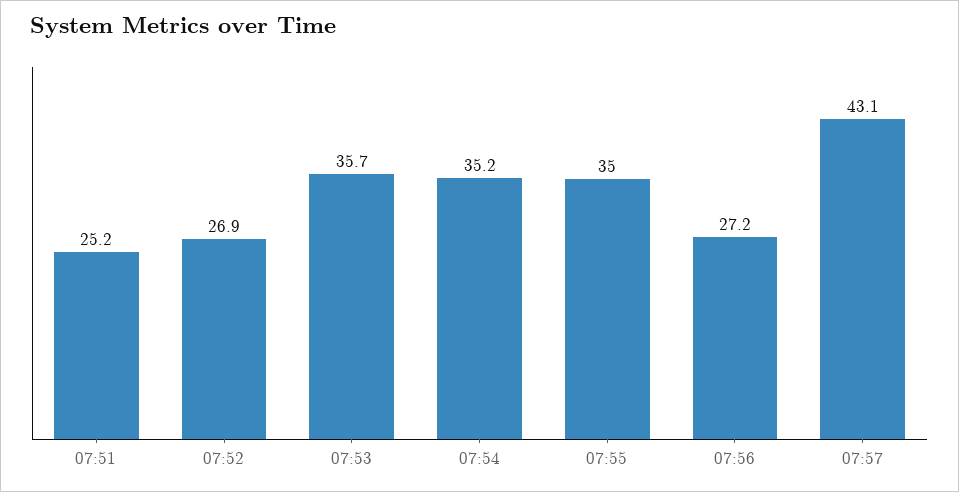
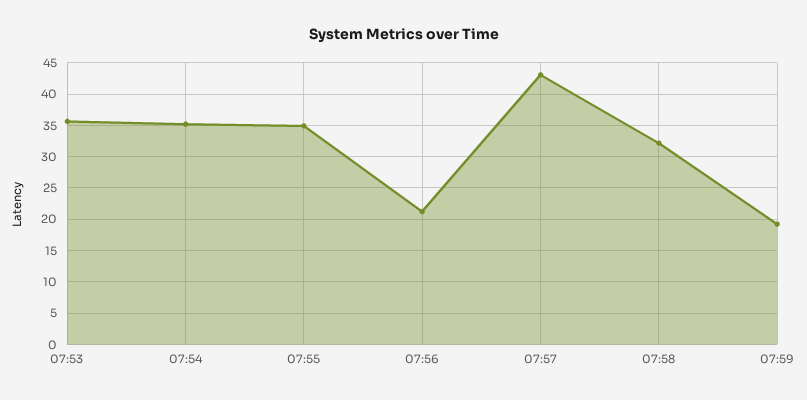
07:51: 25.2 -> none
07:52: 26.9 -> none
07:56: 27.2 -> 21
07:58: none -> 32
07:59: none -> 19

